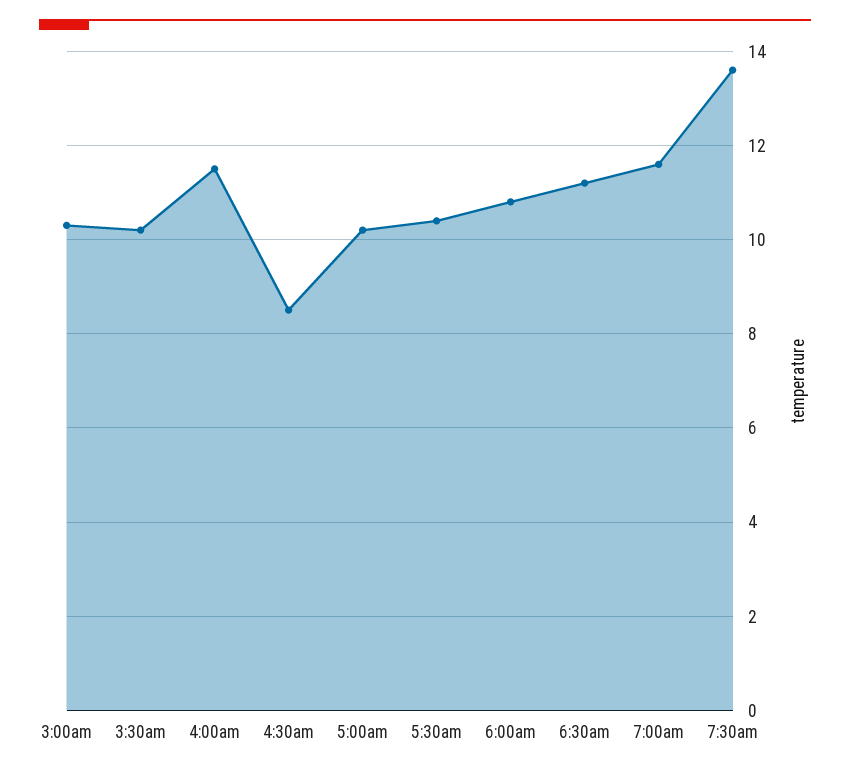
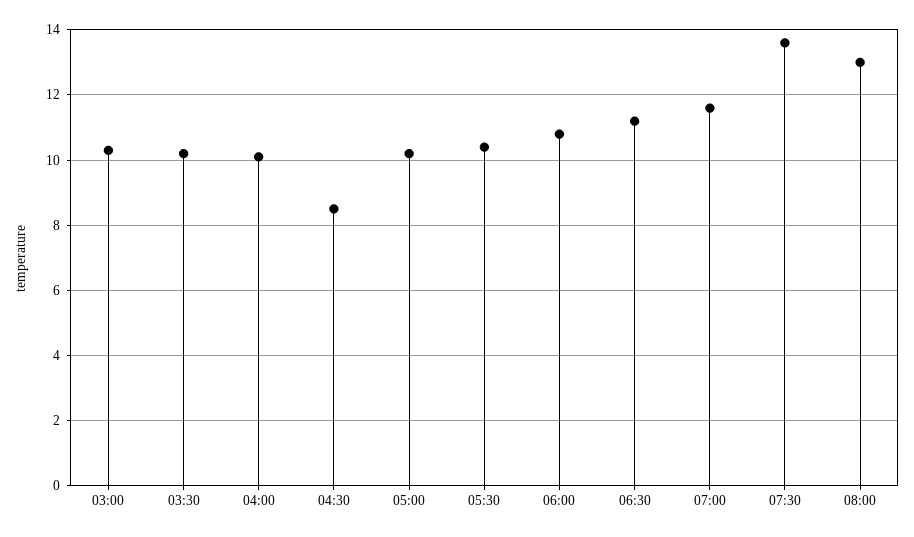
4:00am: 11.5 -> 10
08:00: none -> 13

